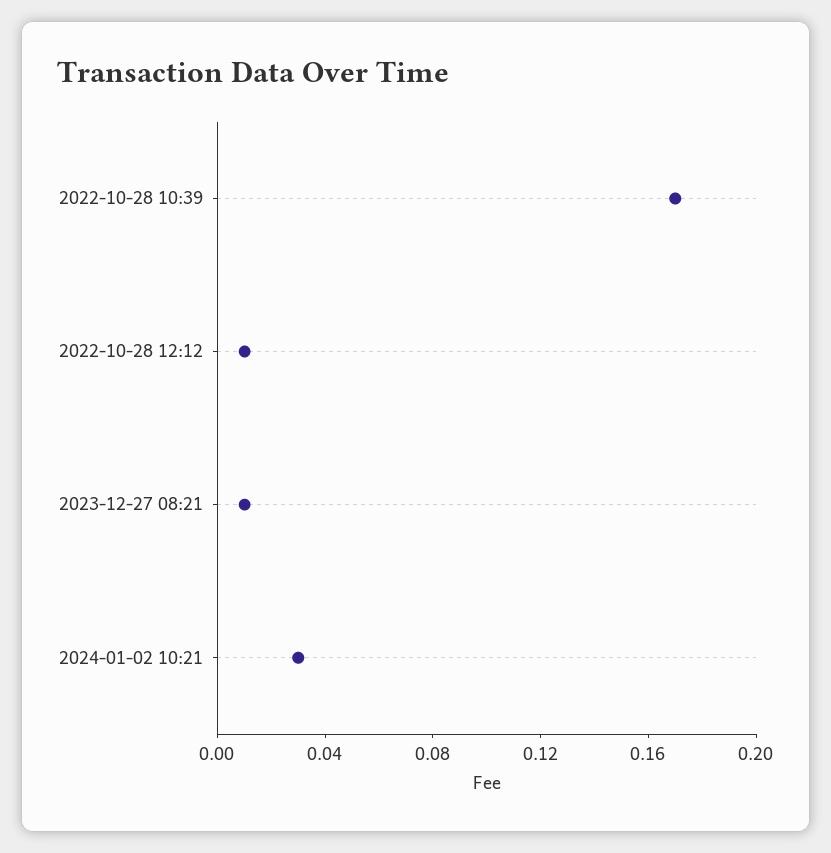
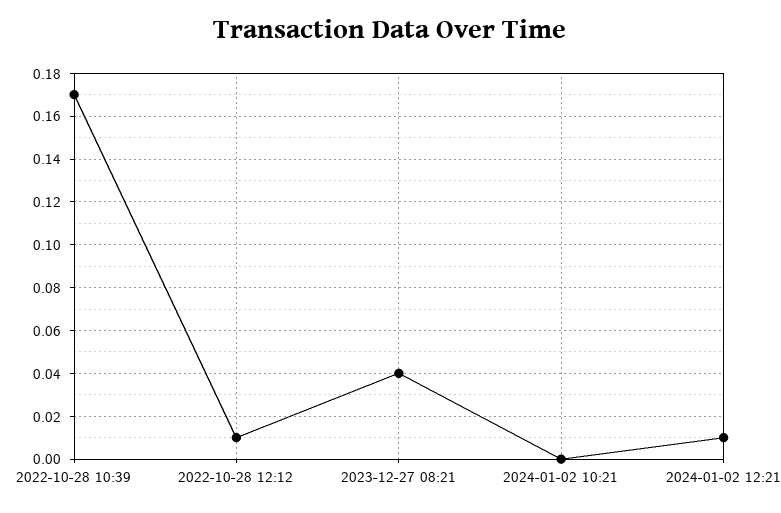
2023-12-27 08:21: 0.01 -> 0.04
2024-01-02 10:21: 0.03 -> 0
2024-01-02 12:21: none -> 0.01

